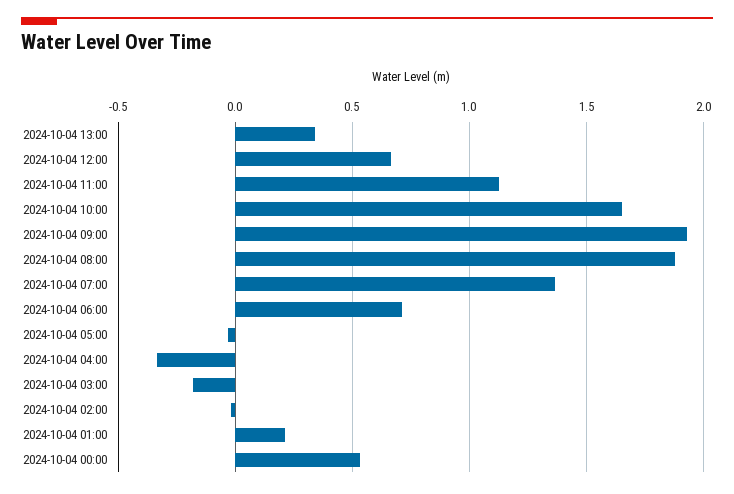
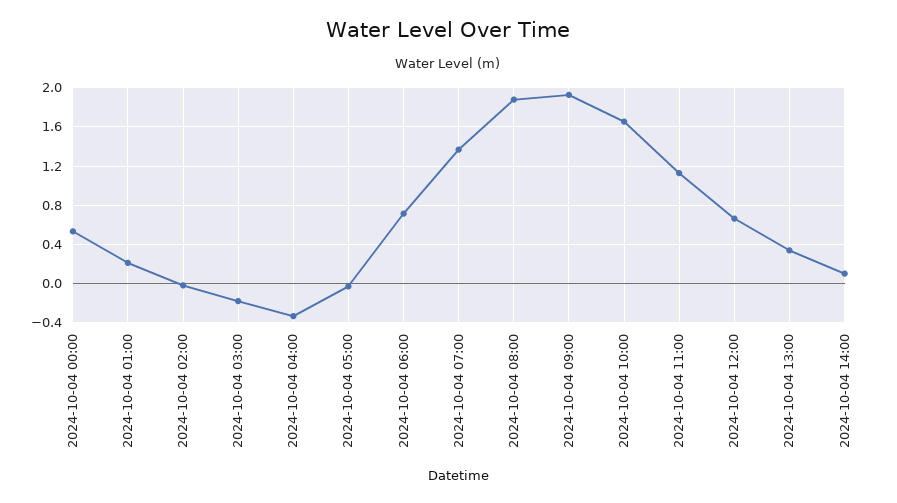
2024-10-04 14:00: none -> 0.1

